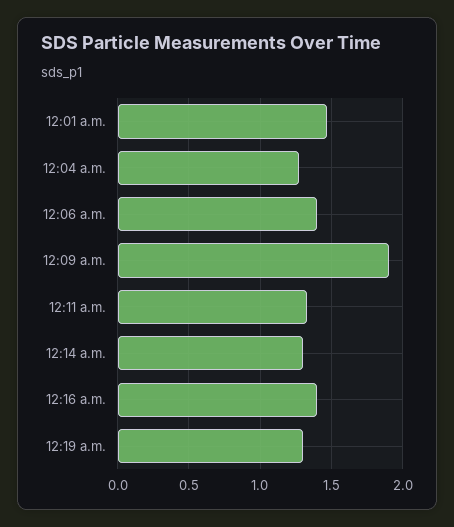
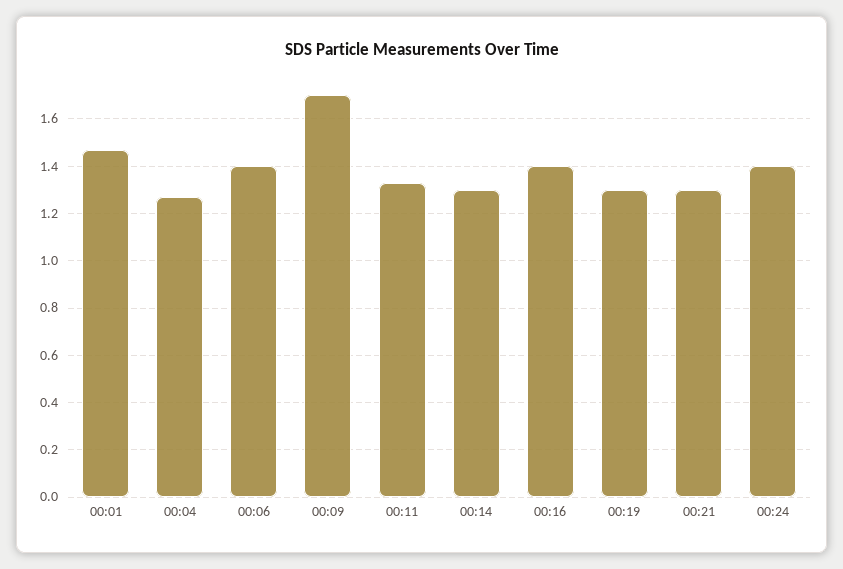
12:09 a.m.: 1.9 -> 1.7
00:21: none -> 1.3
00:24: none -> 1.4

